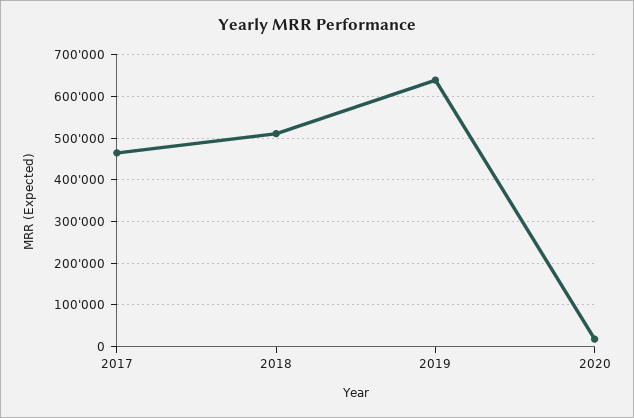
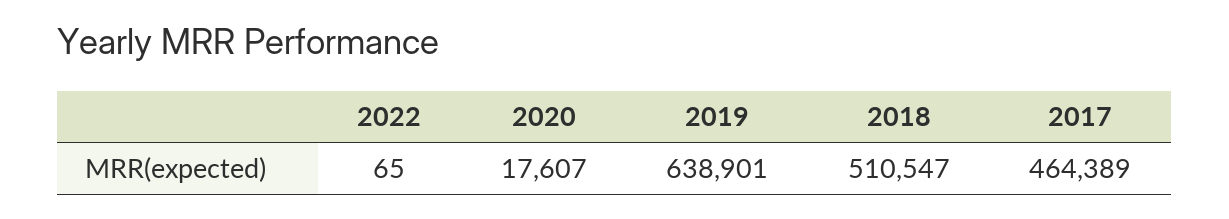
2022: none -> 65

